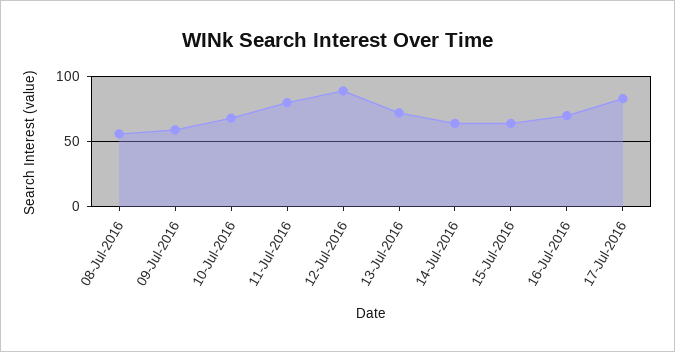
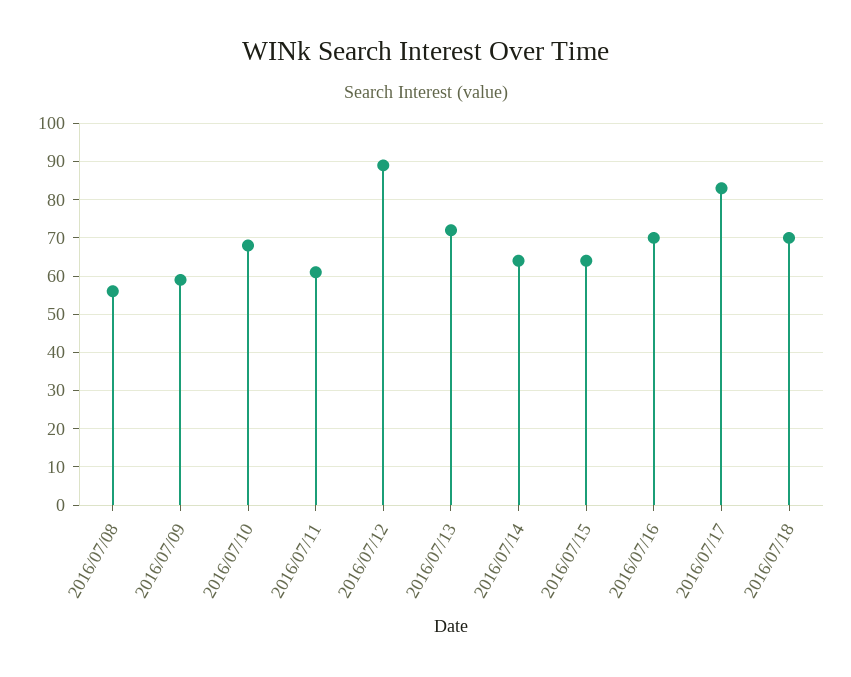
11-Jul-2016: 80 -> 60
2016/07/18: none -> 70

